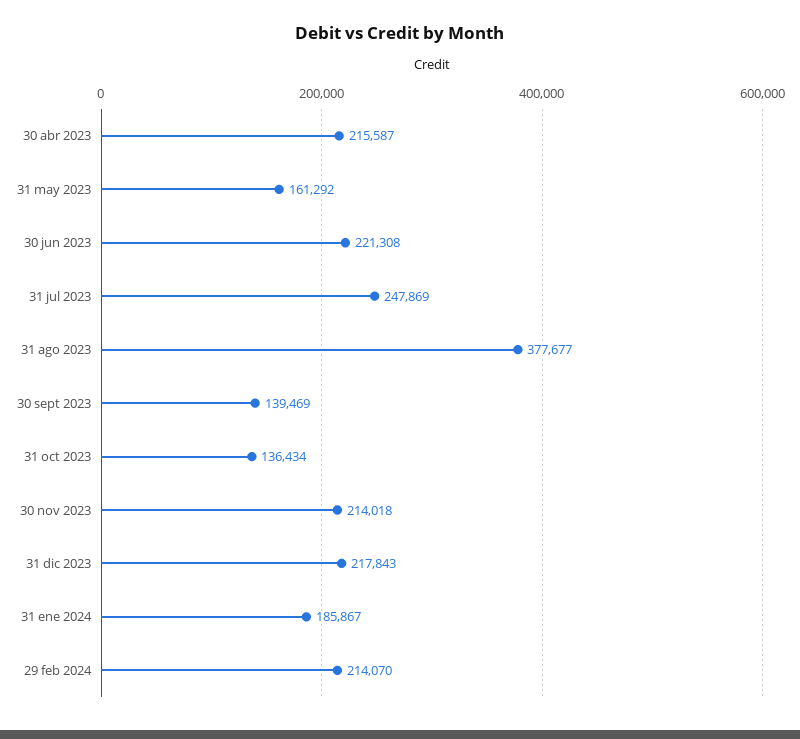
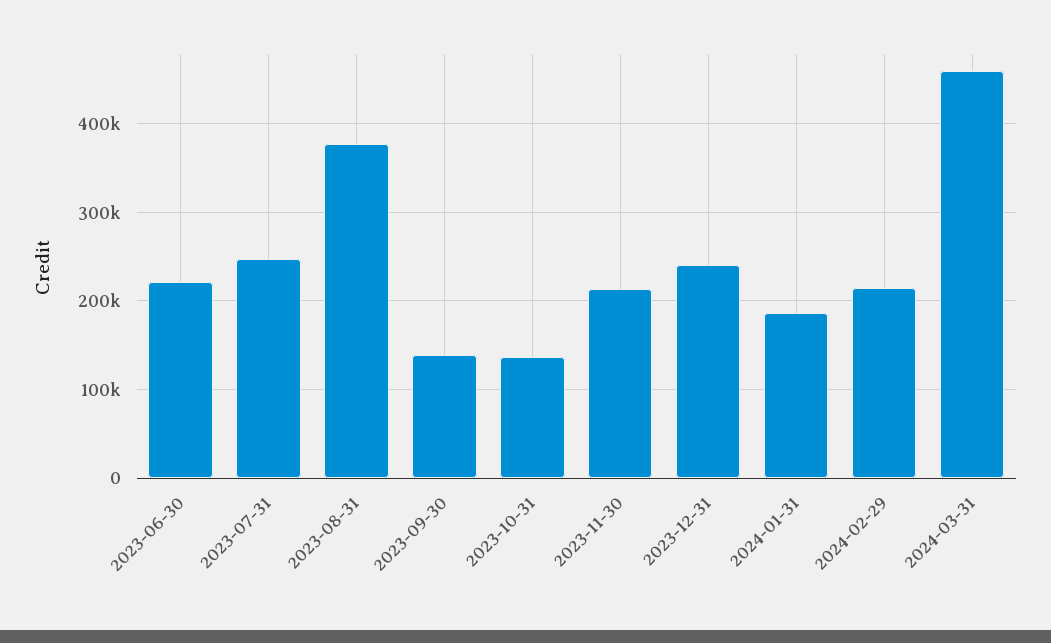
30 abr 2023: 215587 -> none
31 may 2023: 161292 -> none
31 dic 2023: 217843 -> 240000
2024-03-31: none -> 460000

